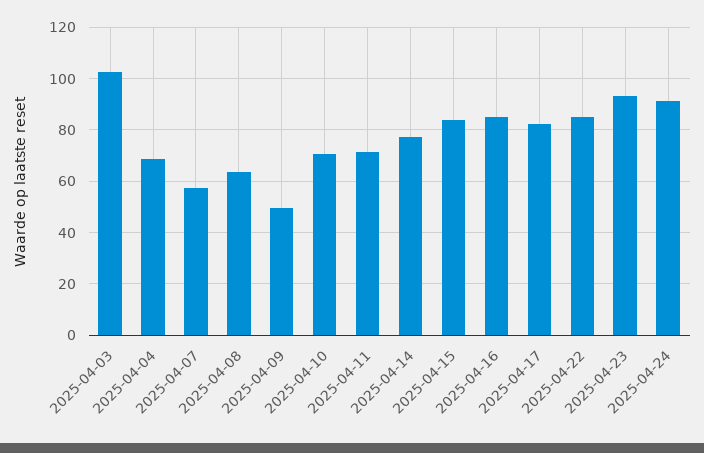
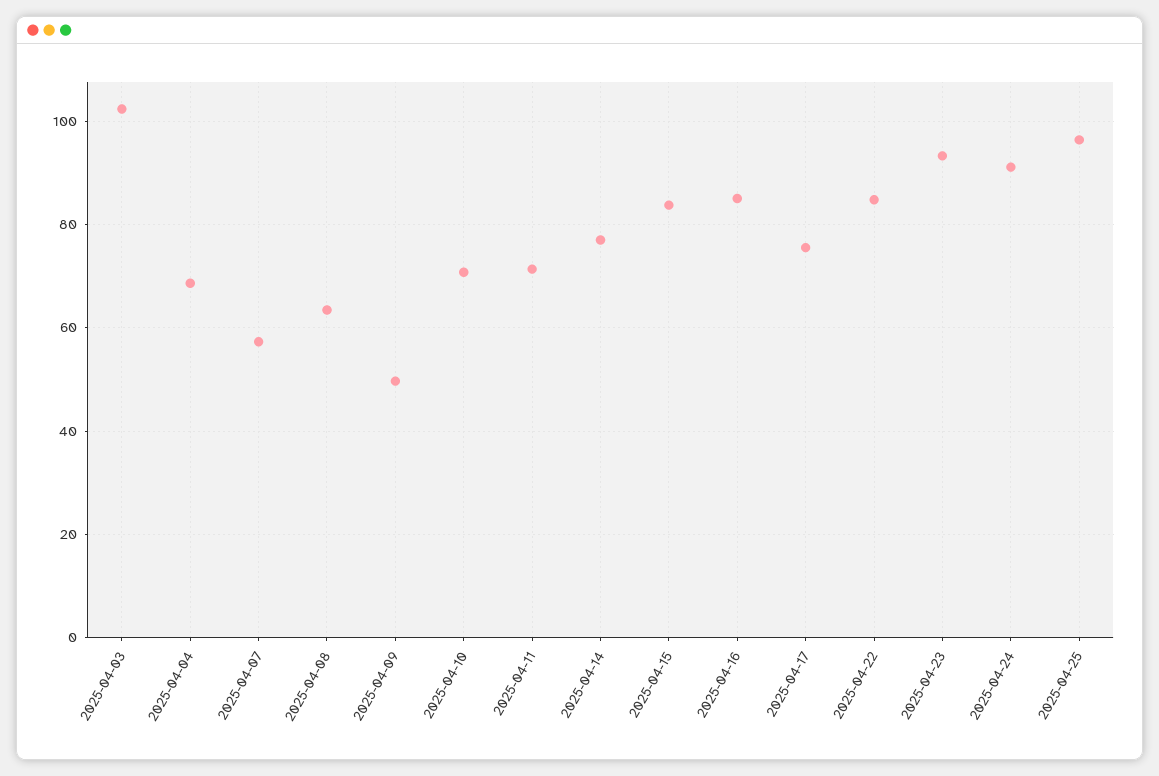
2025-04-17: 82.5 -> 76
2025-04-25: none -> 96

